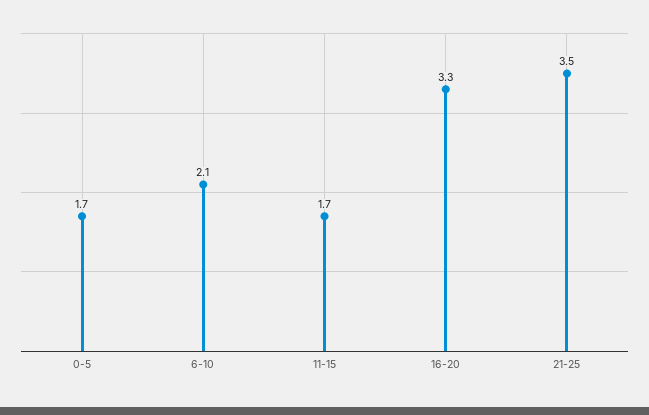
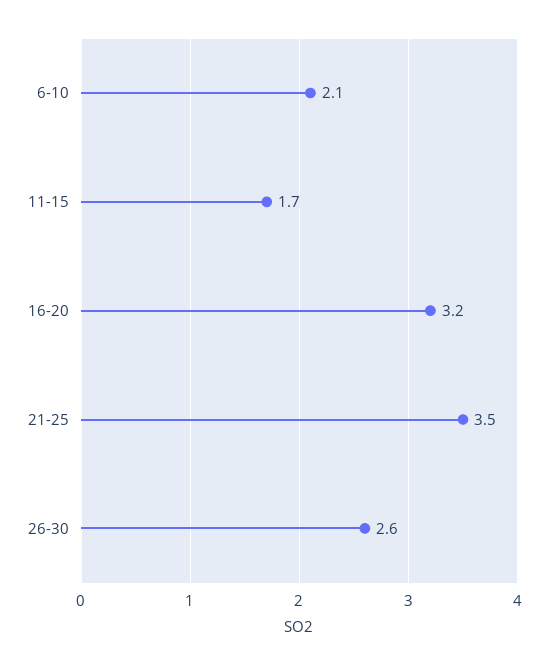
0-5: 1.7 -> none
16-20: 3.3 -> 3.2
26-30: none -> 2.6

